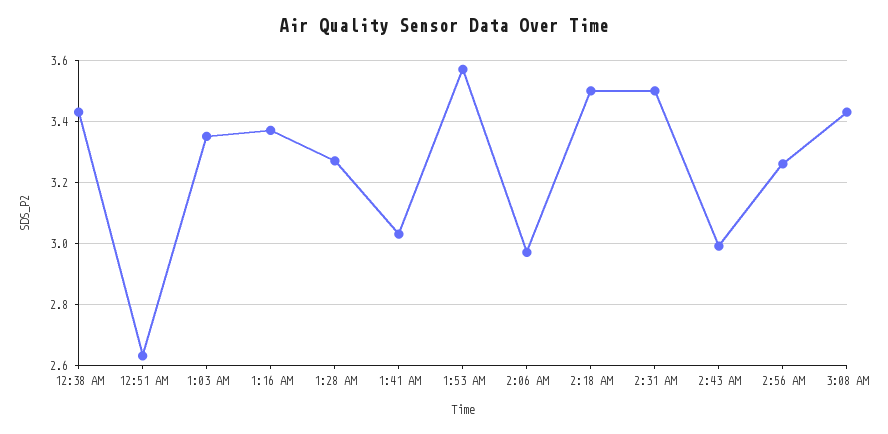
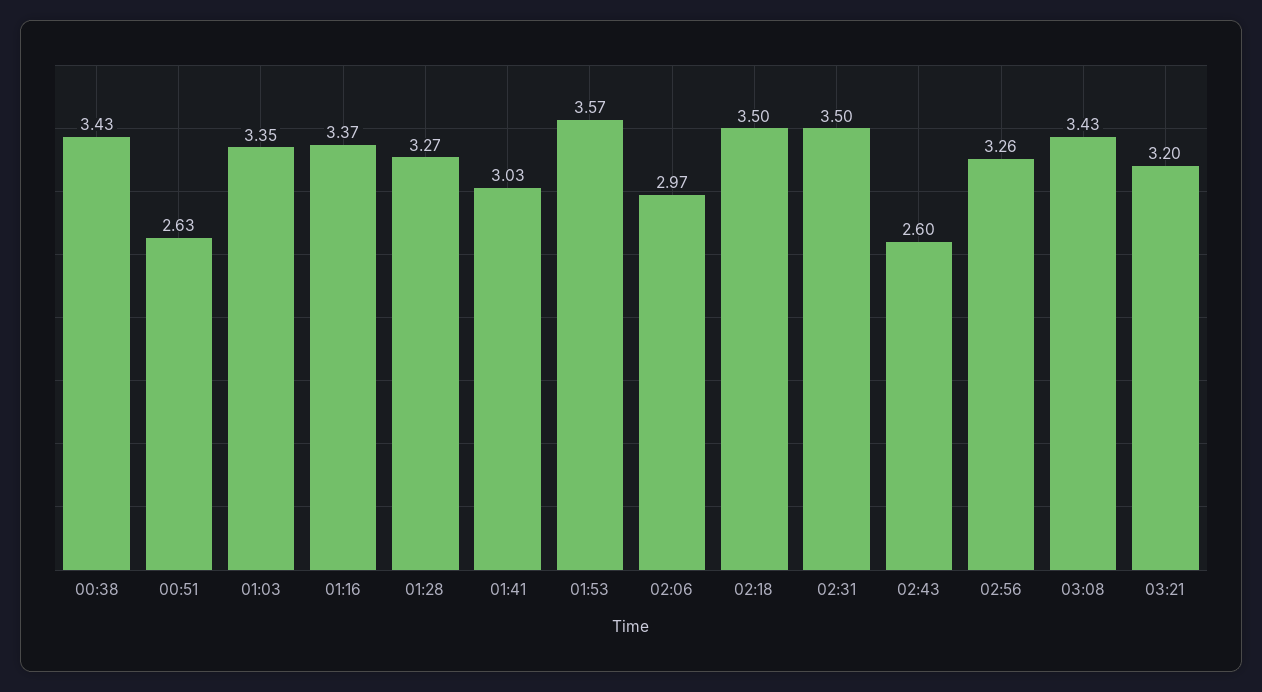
2:43 AM: 3 -> 2.6
03:21: none -> 3.2

